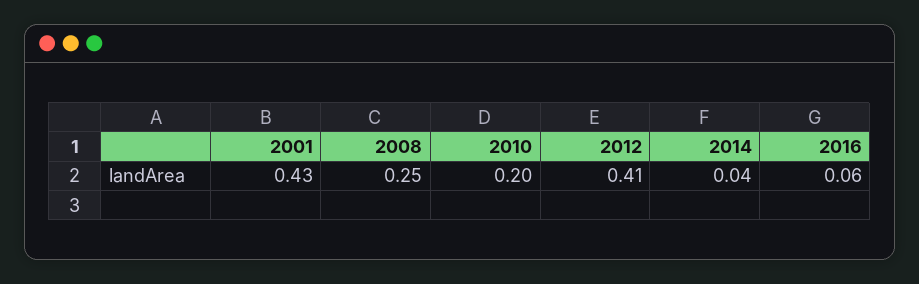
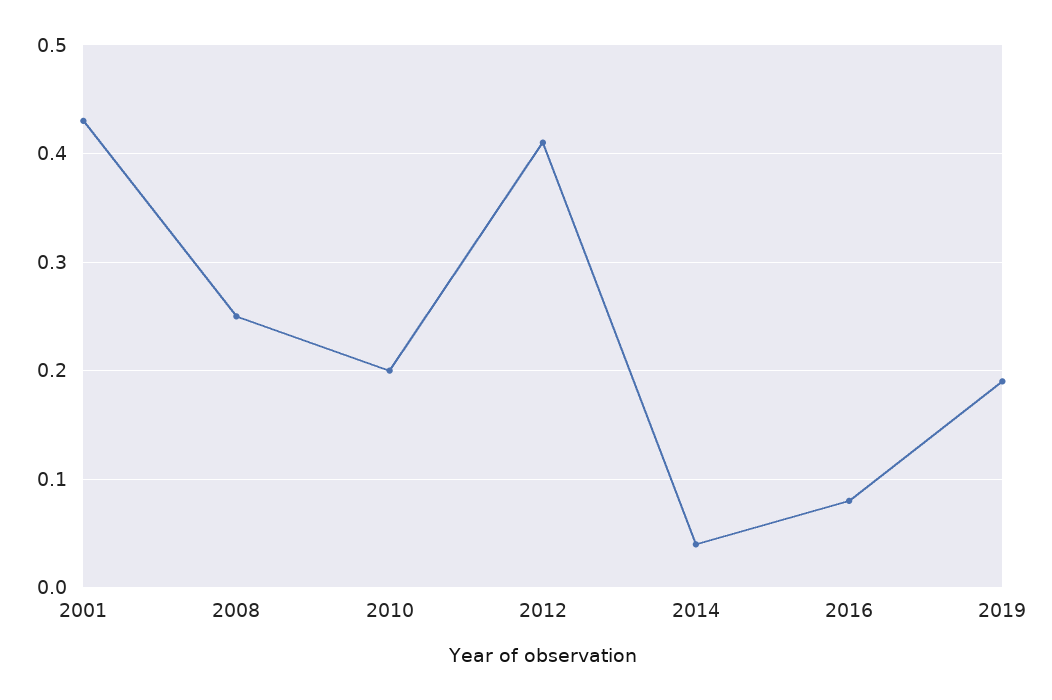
2016: 0.06 -> 0.08
2019: none -> 0.19

